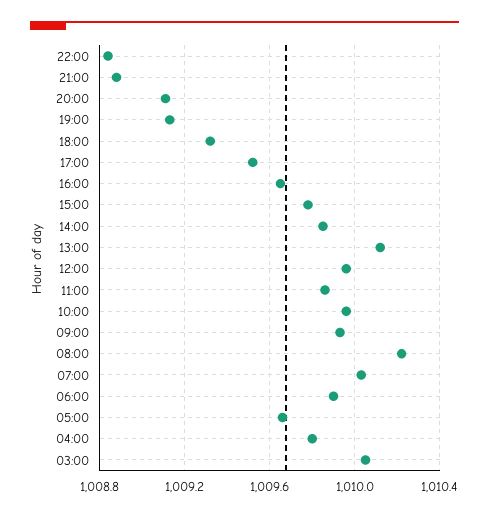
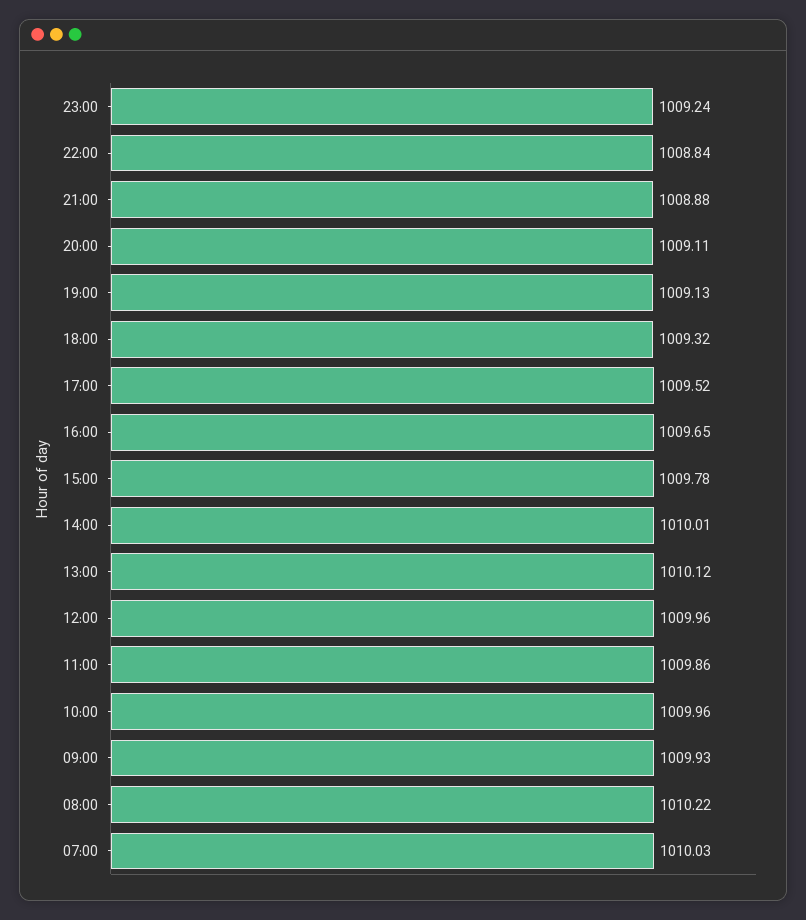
14:00: 1009.85 -> 1010.01
06:00: 1009.9 -> none
05:00: 1009.65 -> none
04:00: 1009.8 -> none
03:00: 1010.05 -> none
23:00: none -> 1009.24

